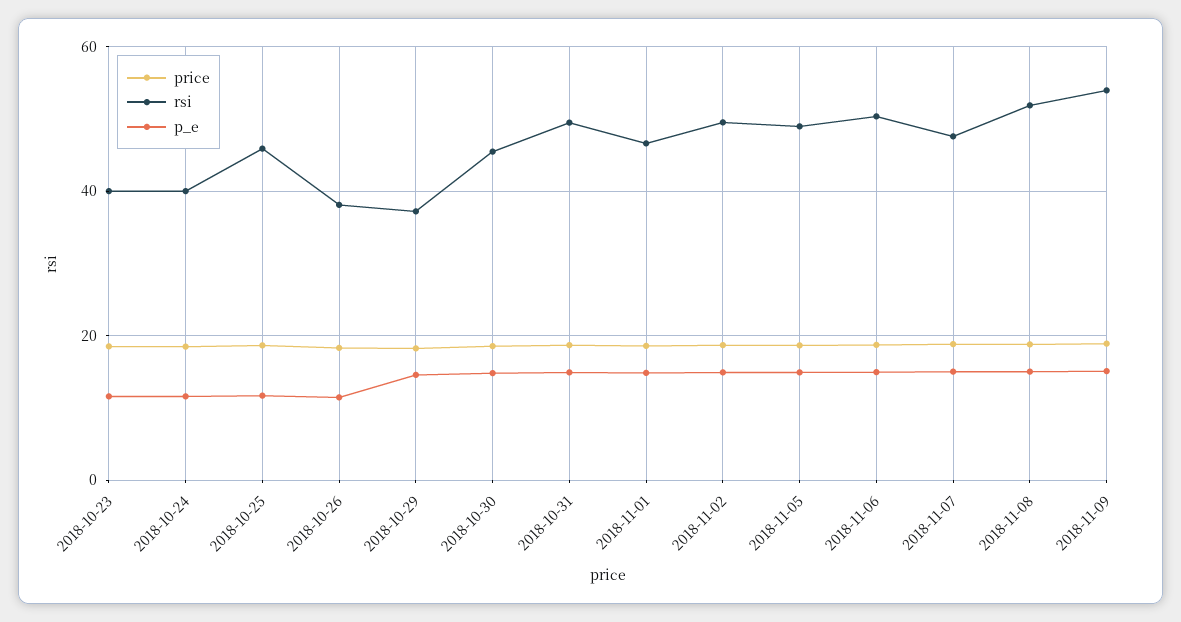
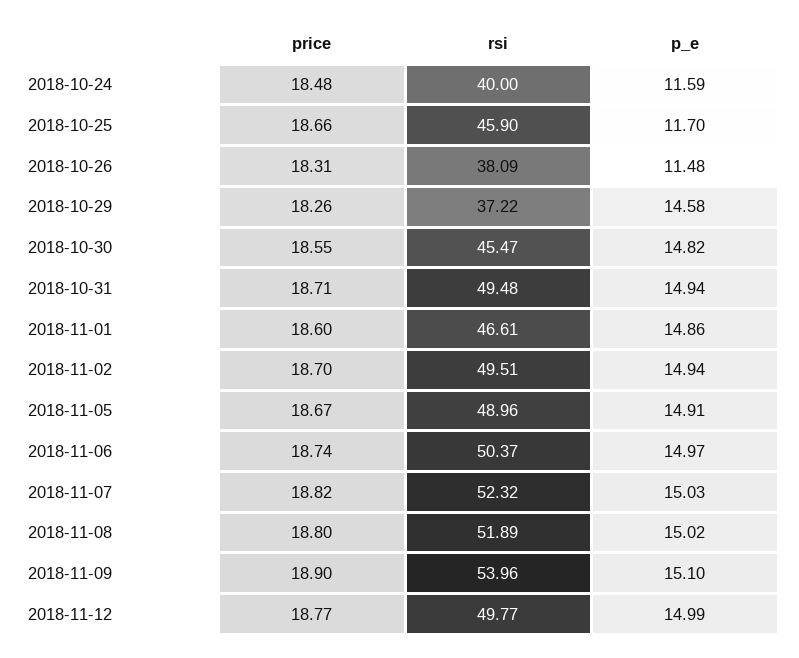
price, 2018-10-23: 18 -> none
rsi, 2018-10-23: 40 -> none
p_e, 2018-10-23: 12 -> none
rsi, 2018-11-07: 48 -> 52.32
price, 2018-11-12: none -> 18.77
rsi, 2018-11-12: none -> 49.77
p_e, 2018-11-12: none -> 14.99

